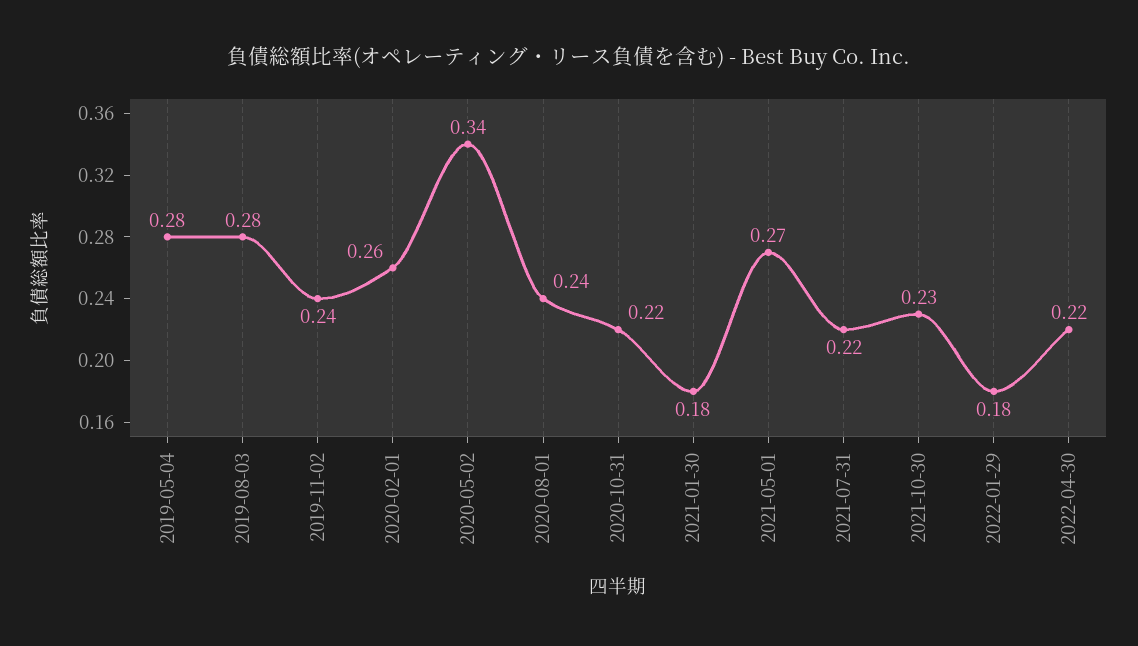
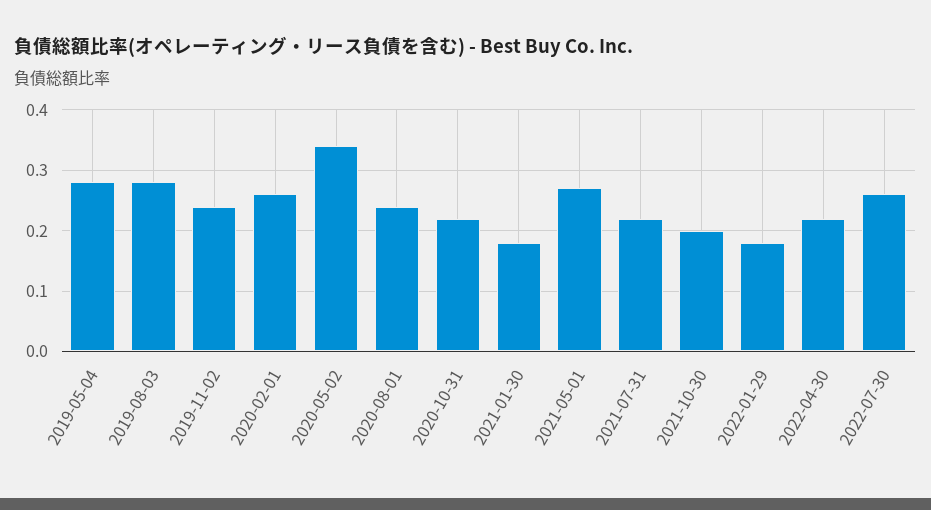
2021-10-30: 0.23 -> 0.2
2022-07-30: none -> 0.26

